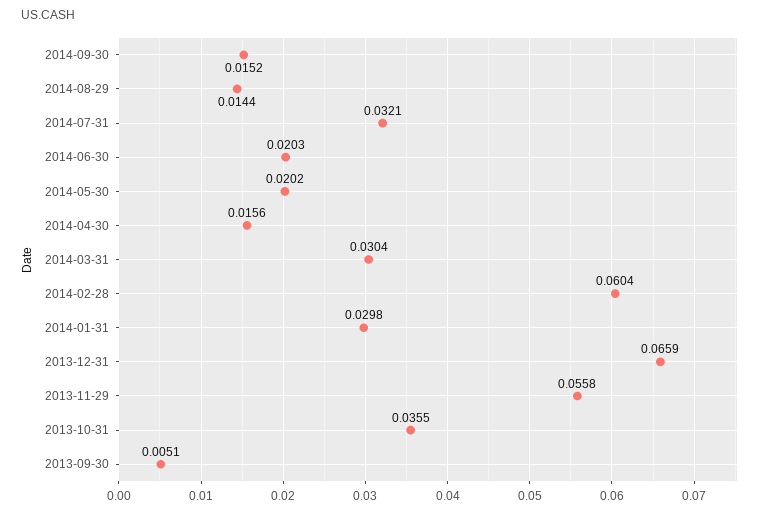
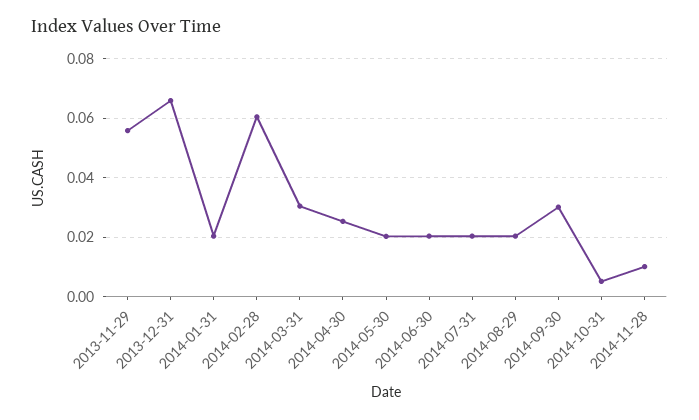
2014-09-30: 0.0152 -> 0.03
2014-08-29: 0.0144 -> 0.02
2014-07-31: 0.0321 -> 0.02
2014-04-30: 0.0156 -> 0.025
2014-01-31: 0.0298 -> 0.02
2013-10-31: 0.0355 -> none
2013-09-30: 0.0051 -> none
2014-10-31: none -> 0.005
2014-11-28: none -> 0.01

